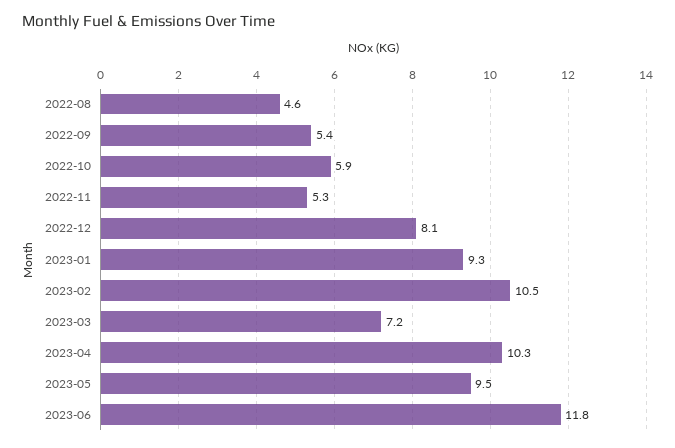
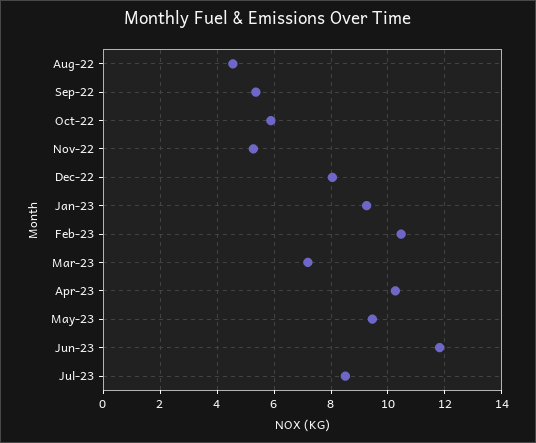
Jul-23: none -> 8.5

